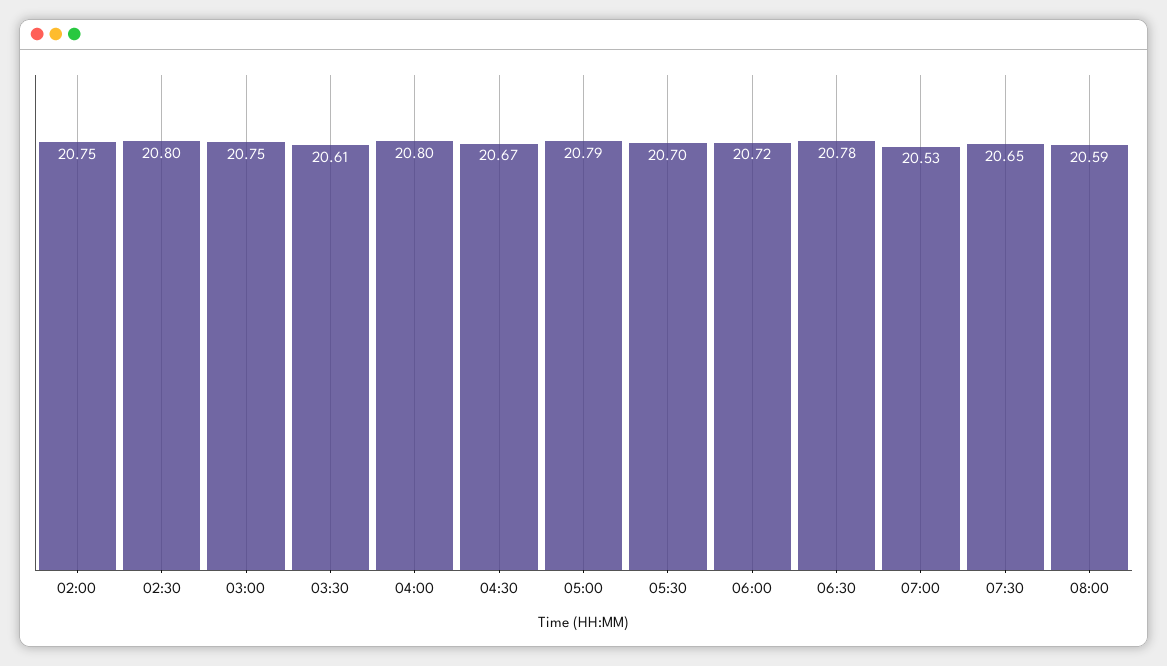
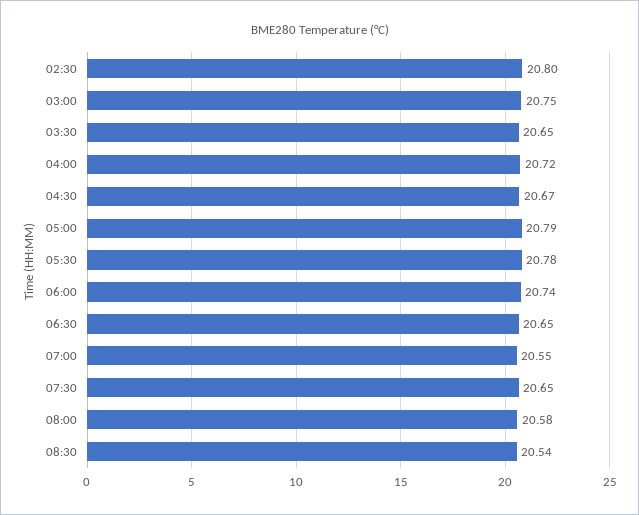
02:00: 20.75 -> none
03:30: 20.61 -> 20.65
04:00: 20.8 -> 20.72
05:30: 20.7 -> 20.78
06:00: 20.72 -> 20.74
06:30: 20.78 -> 20.65
07:00: 20.53 -> 20.55
08:00: 20.59 -> 20.58
08:30: none -> 20.54

